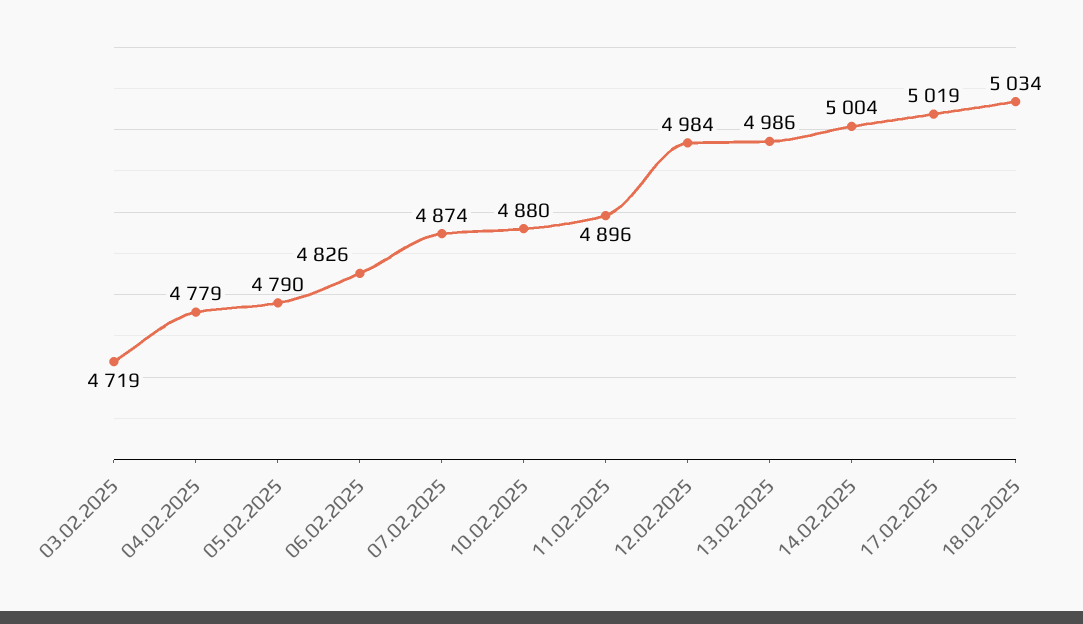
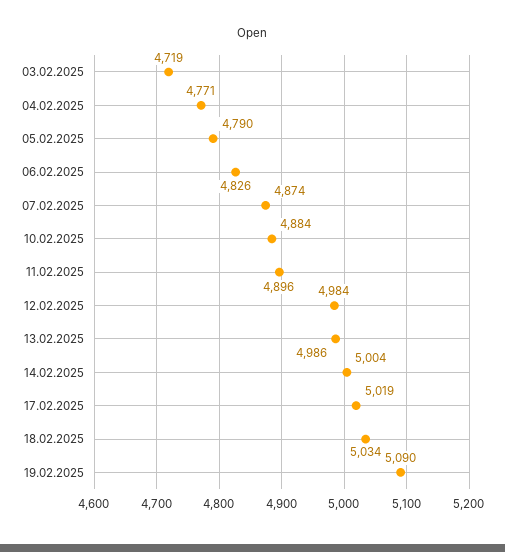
04.02.2025: 4779 -> 4771
10.02.2025: 4880 -> 4884
19.02.2025: none -> 5090

